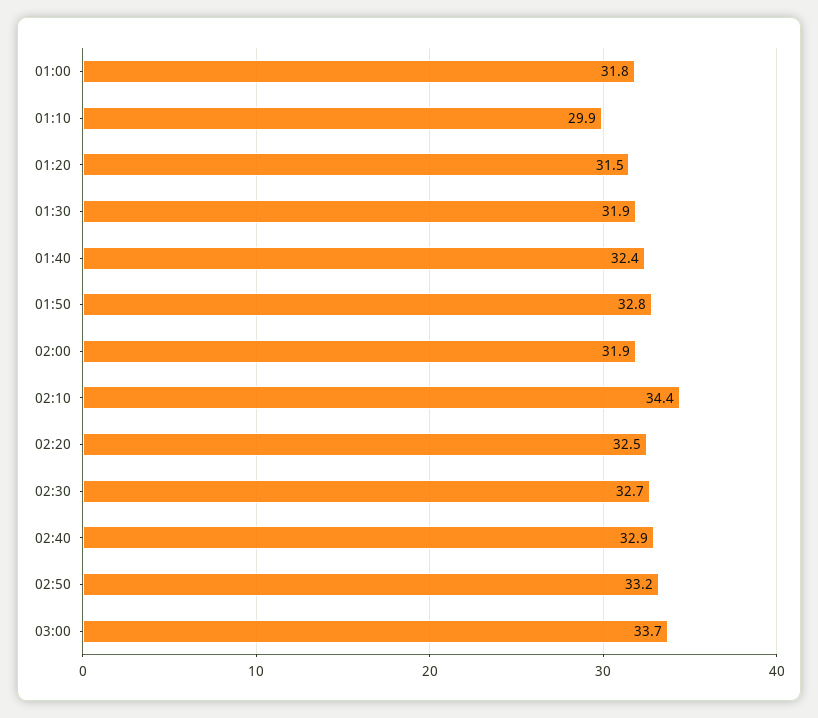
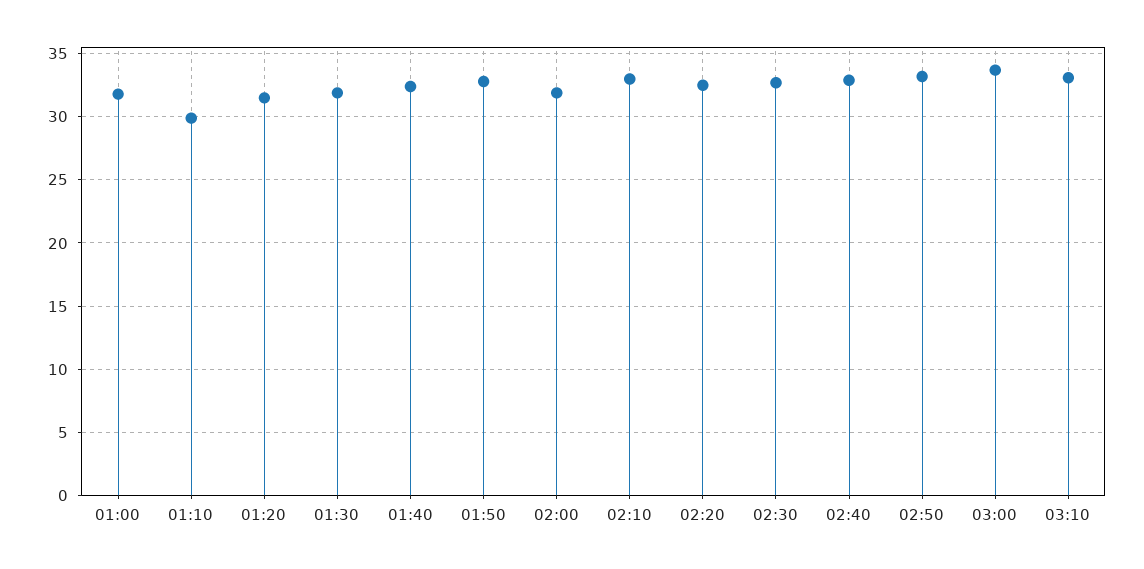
02:10: 34.4 -> 33
03:10: none -> 33

